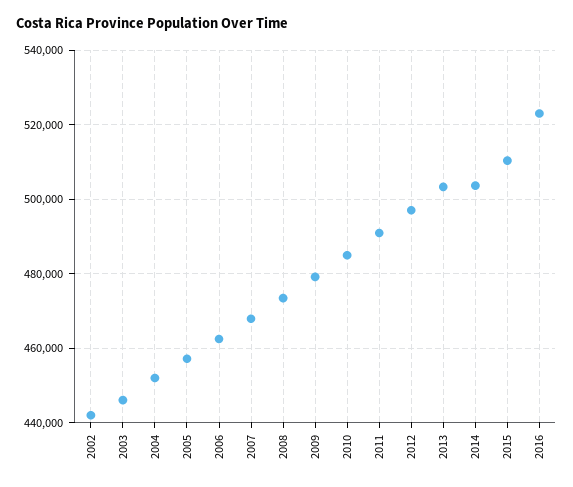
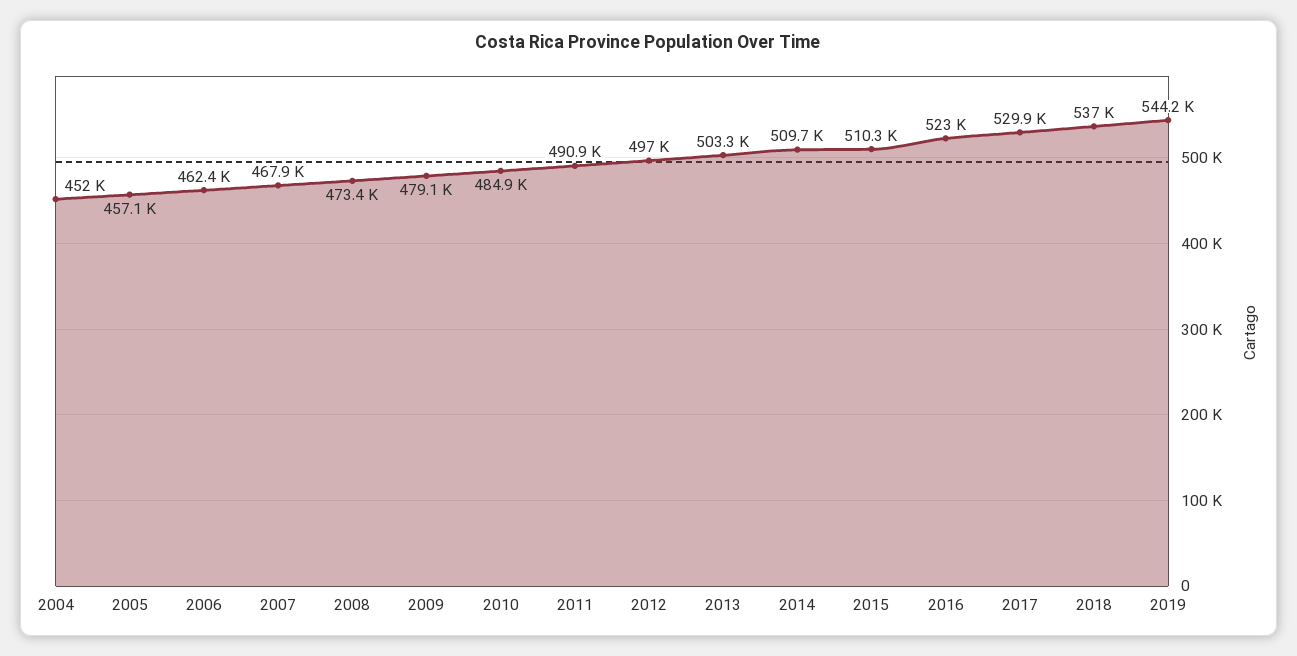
2002: 442000 -> none
2003: 446000 -> none
2014: 504000 -> 509700
2017: none -> 529900
2018: none -> 537000
2019: none -> 544200

